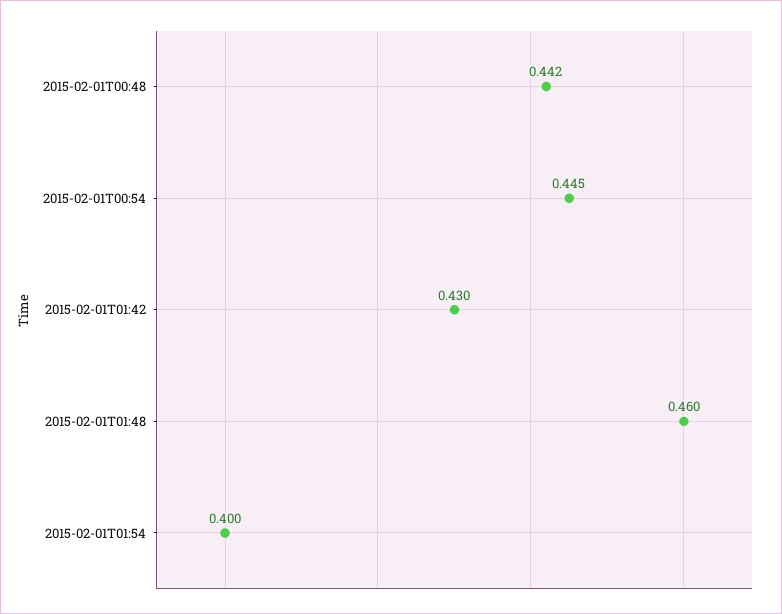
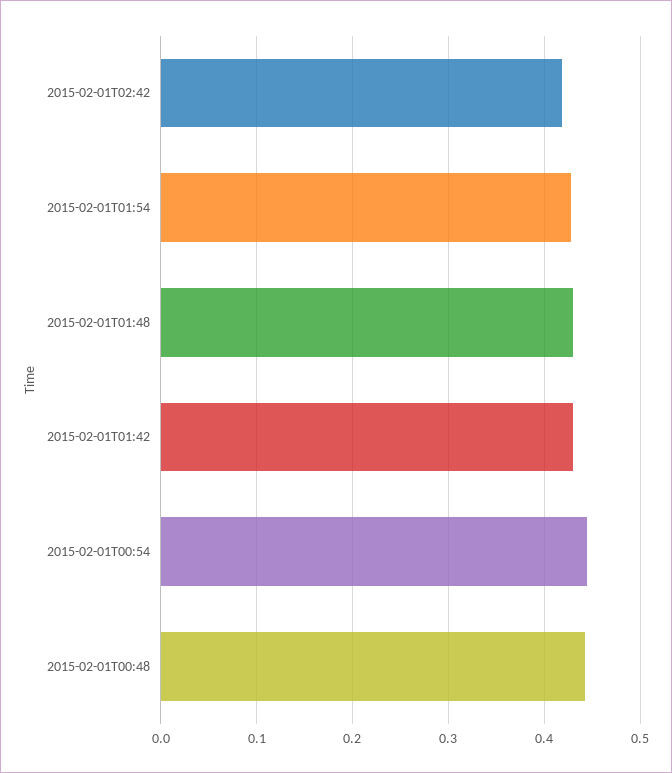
2015-02-01T01:48: 0.46 -> 0.43
2015-02-01T01:54: 0.4 -> 0.43
2015-02-01T02:42: none -> 0.42

